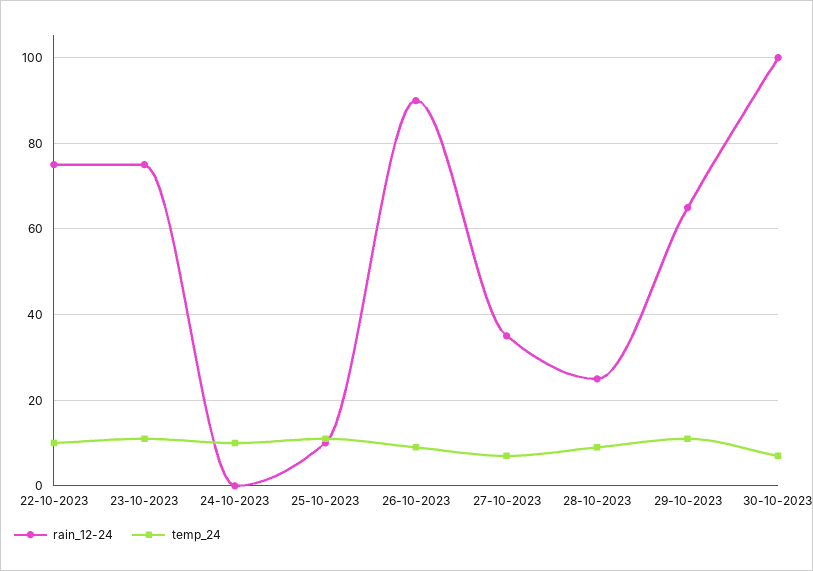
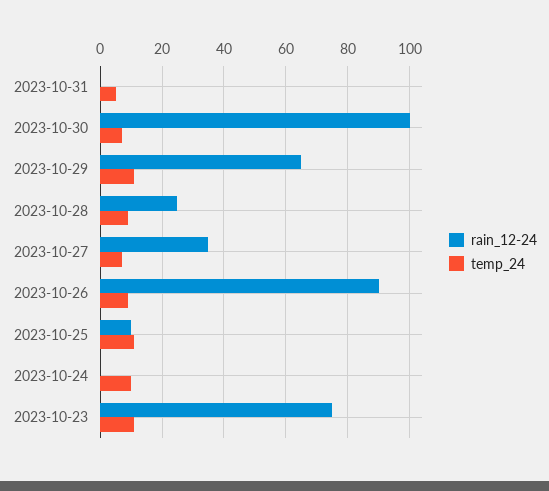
rain_12-24, 22-10-2023: 75 -> none
temp_24, 22-10-2023: 10 -> none
rain_12-24, 2023-10-31: none -> 0
temp_24, 2023-10-31: none -> 5

